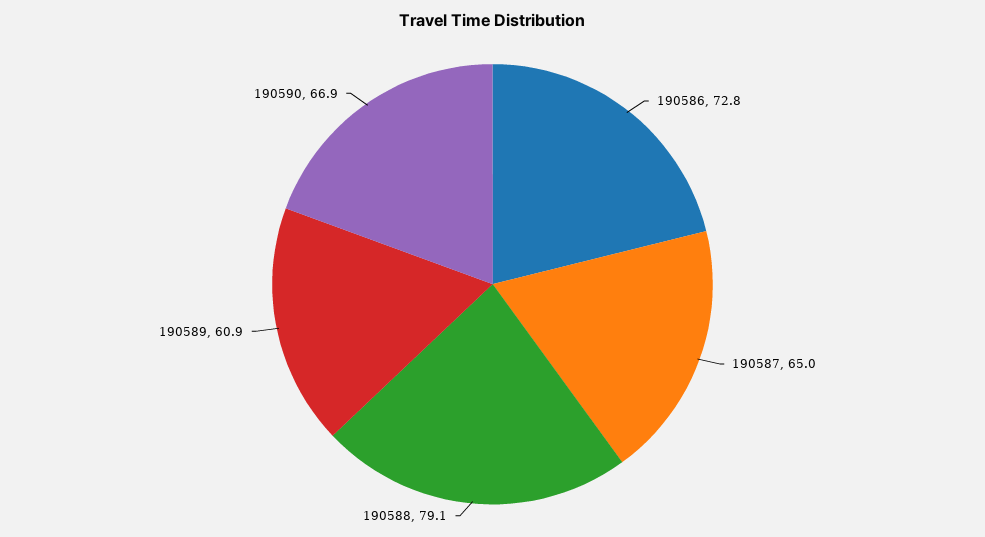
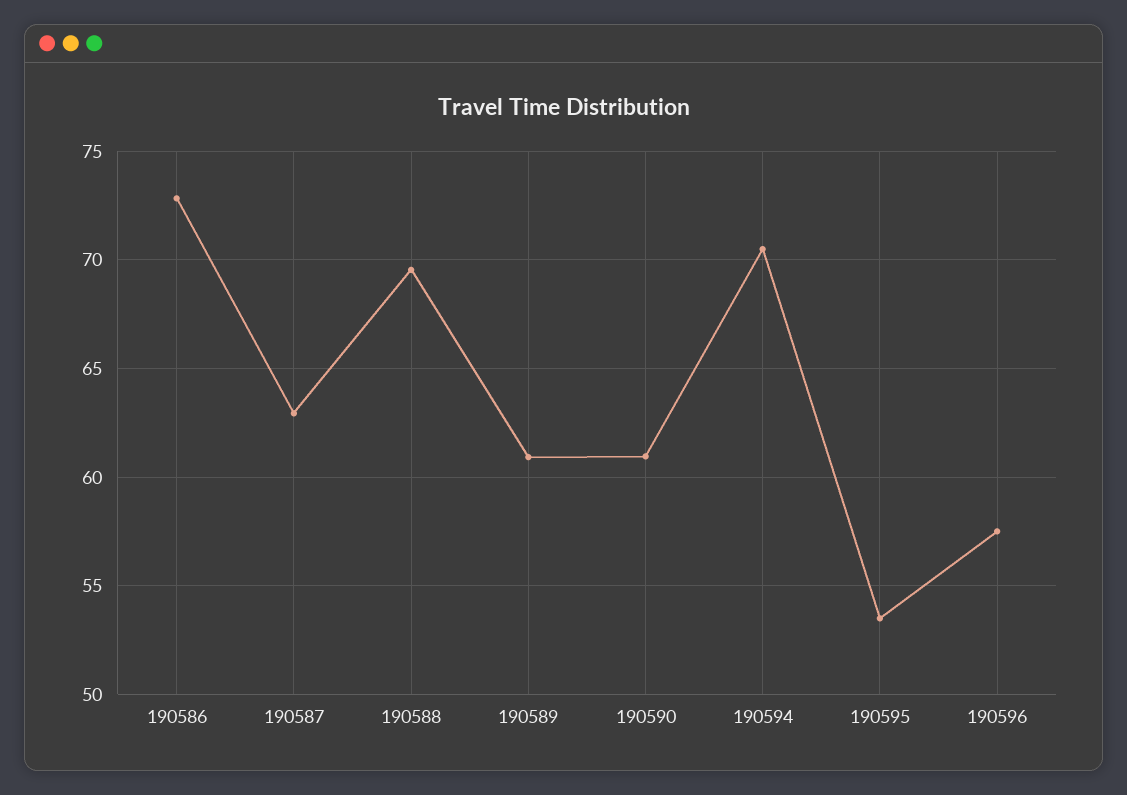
190587: 65 -> 63
190588: 79.1 -> 69.5
190590: 66.9 -> 61
190594: none -> 70.5
190595: none -> 53.5
190596: none -> 57.5

